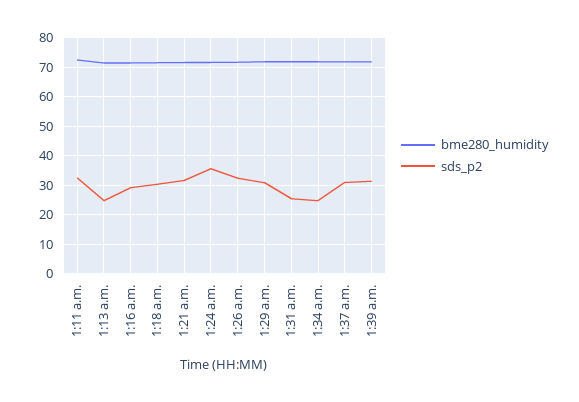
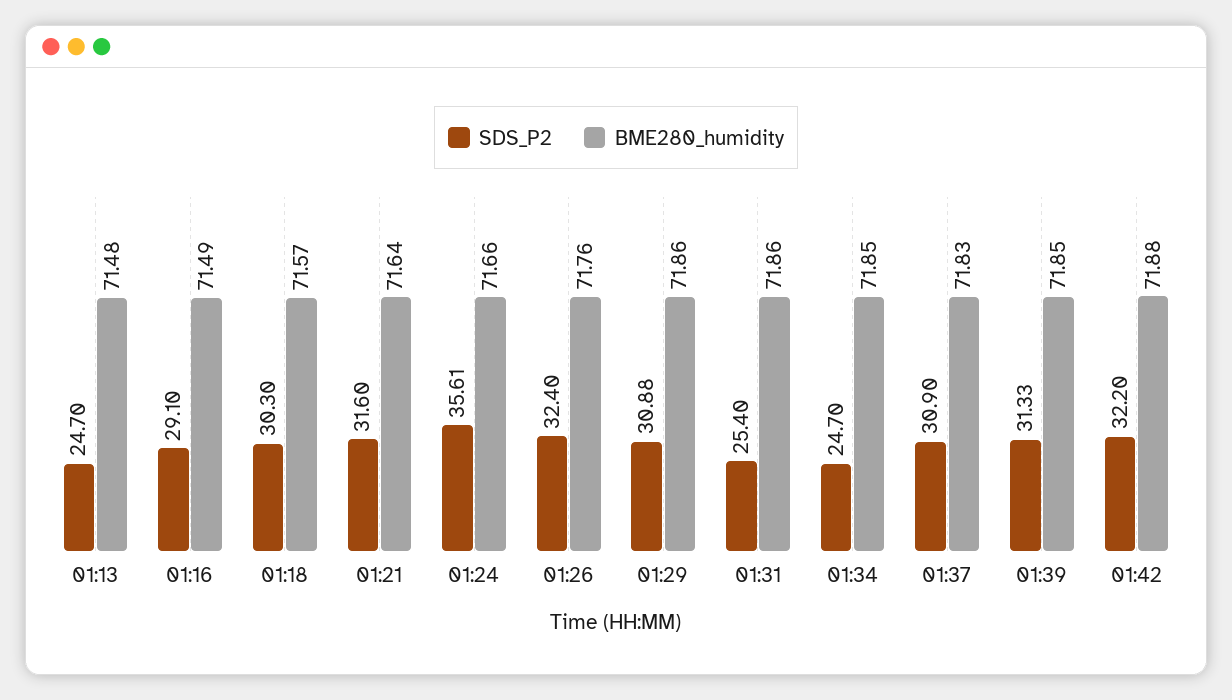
bme280_humidity, 1:11 a.m.: 72.5 -> none
sds_p2, 1:11 a.m.: 32.5 -> none
sds_p2, 01:42: none -> 32.2
bme280_humidity, 01:42: none -> 71.88

